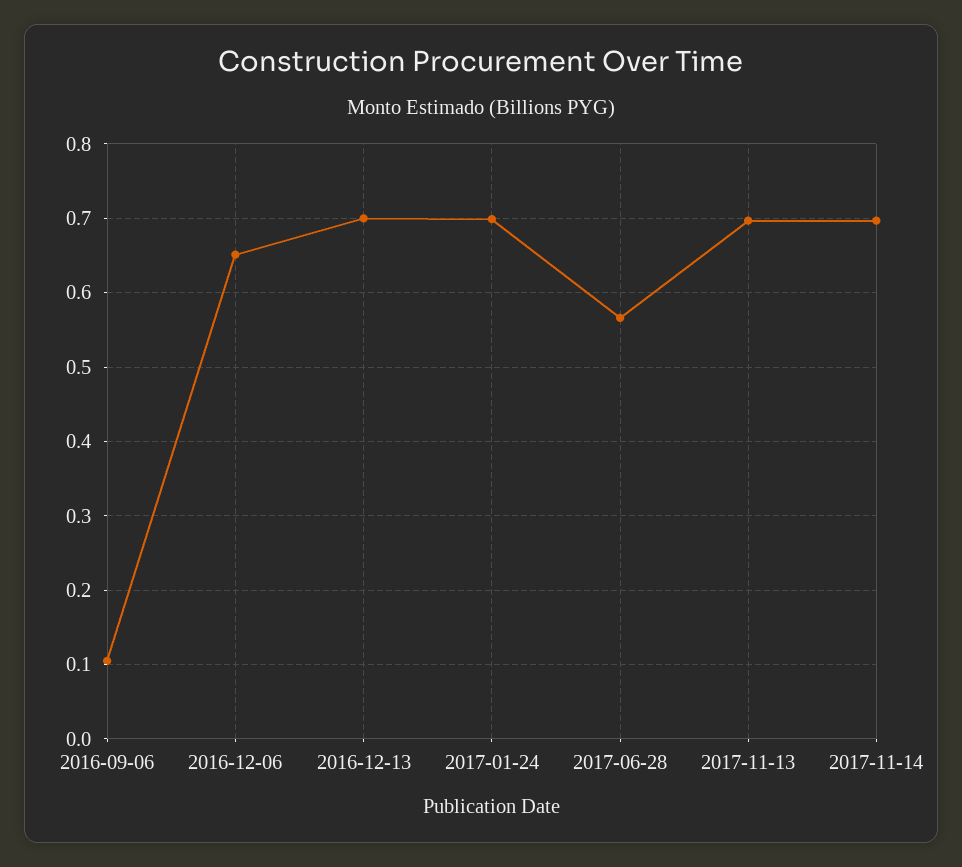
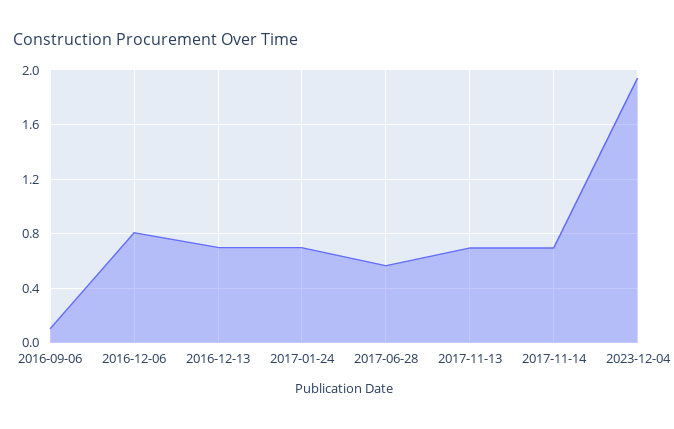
2016-12-06: 0.65 -> 0.8
2023-12-04: none -> 1.95

